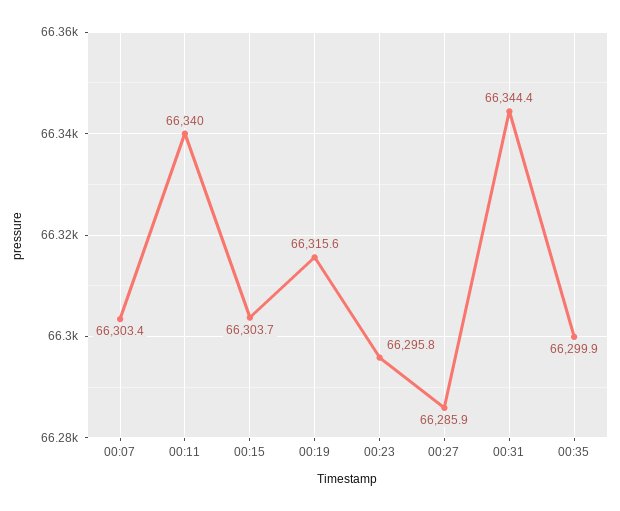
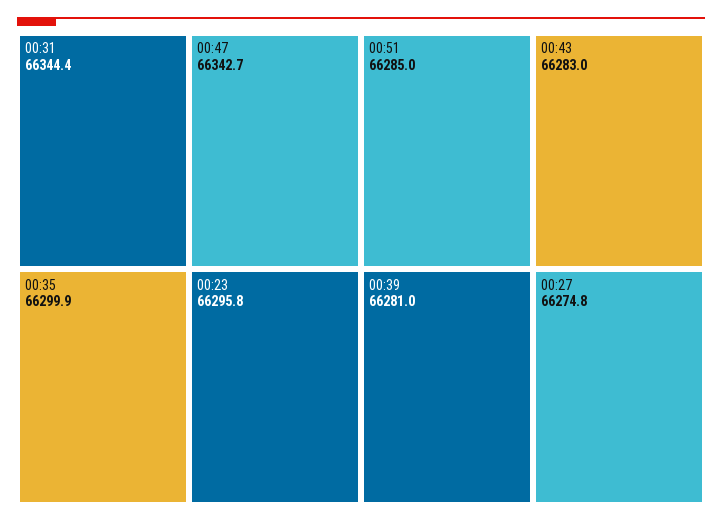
00:07: 66303.4 -> none
00:11: 66340 -> none
00:15: 66303.7 -> none
00:19: 66315.6 -> none
00:27: 66285.9 -> 66274.8
00:47: none -> 66342.7
00:51: none -> 66285
00:43: none -> 66283
00:39: none -> 66281

